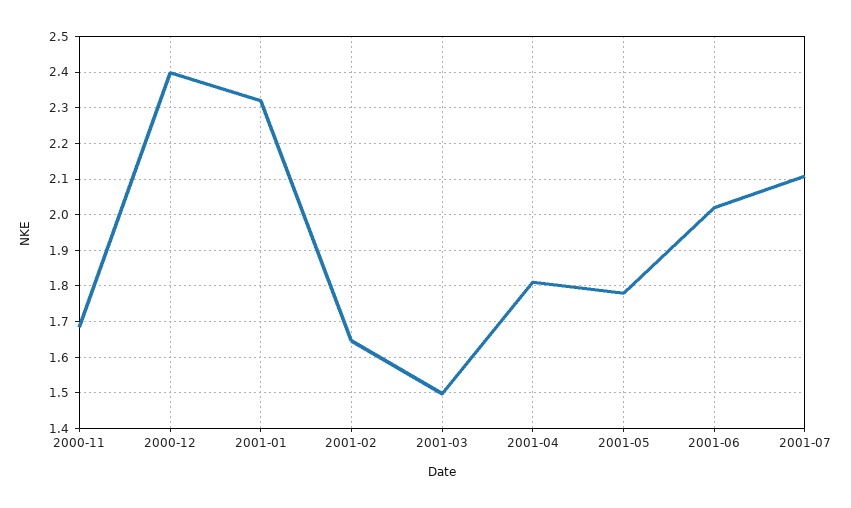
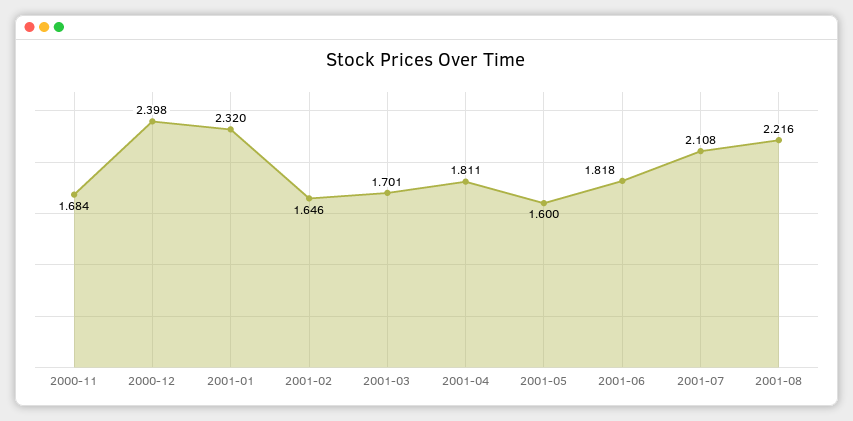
2001-03: 1.5 -> 1.701
2001-05: 1.78 -> 1.6
2001-06: 2.02 -> 1.818
2001-08: none -> 2.216

